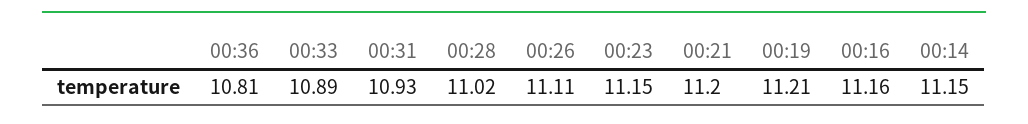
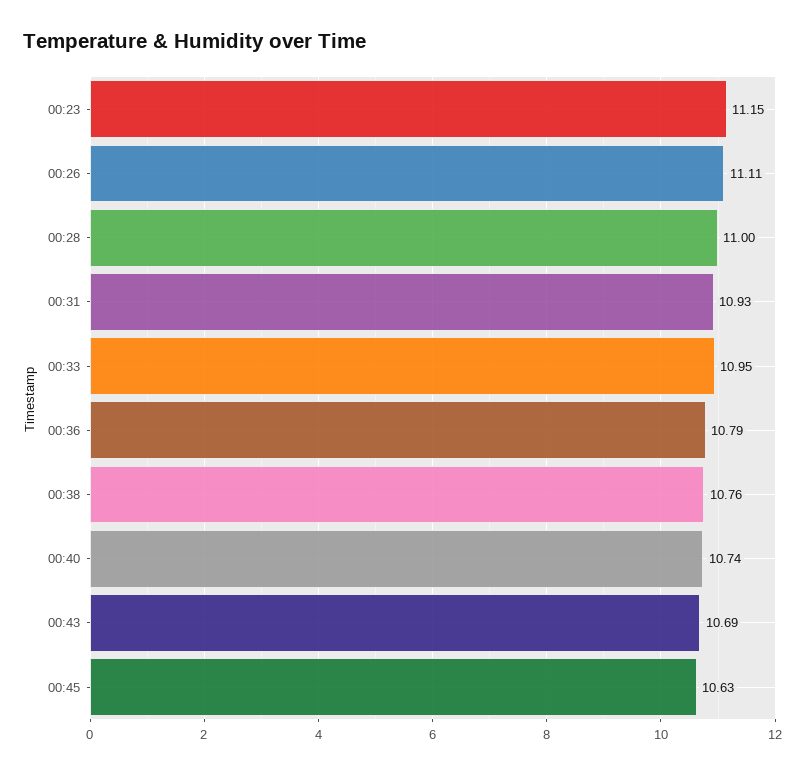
00:36: 10.81 -> 10.79
00:33: 10.89 -> 10.95
00:28: 11.02 -> 11
00:21: 11.2 -> none
00:19: 11.21 -> none
00:16: 11.16 -> none
00:14: 11.15 -> none
00:38: none -> 10.76
00:40: none -> 10.74
00:43: none -> 10.69
00:45: none -> 10.63

